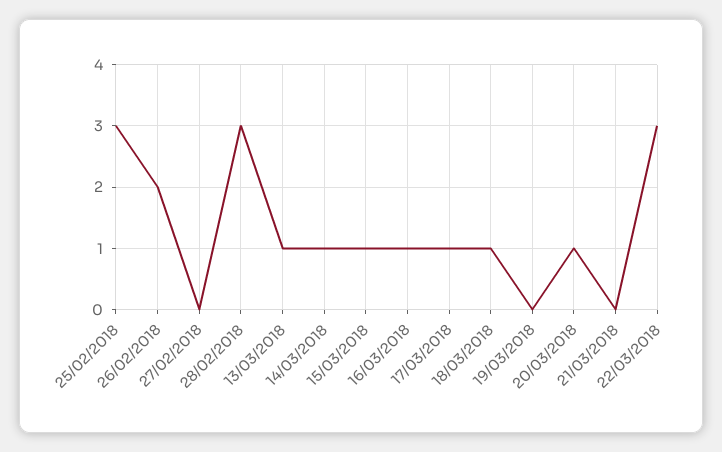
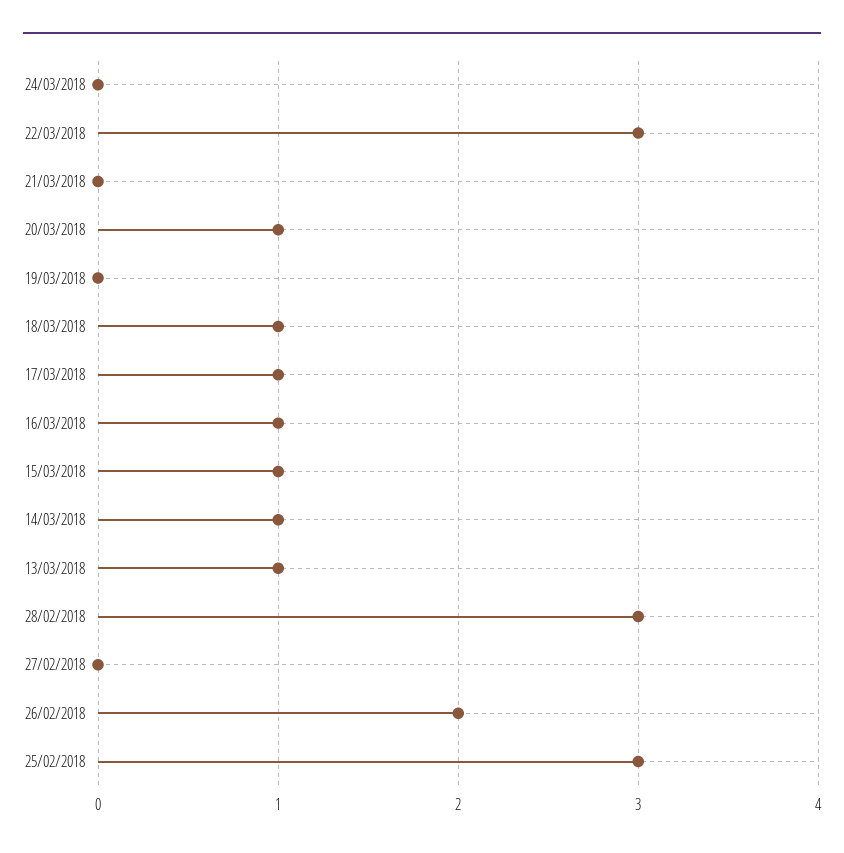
24/03/2018: none -> 0

